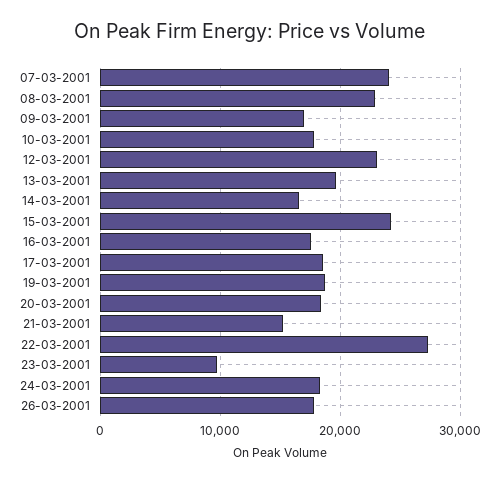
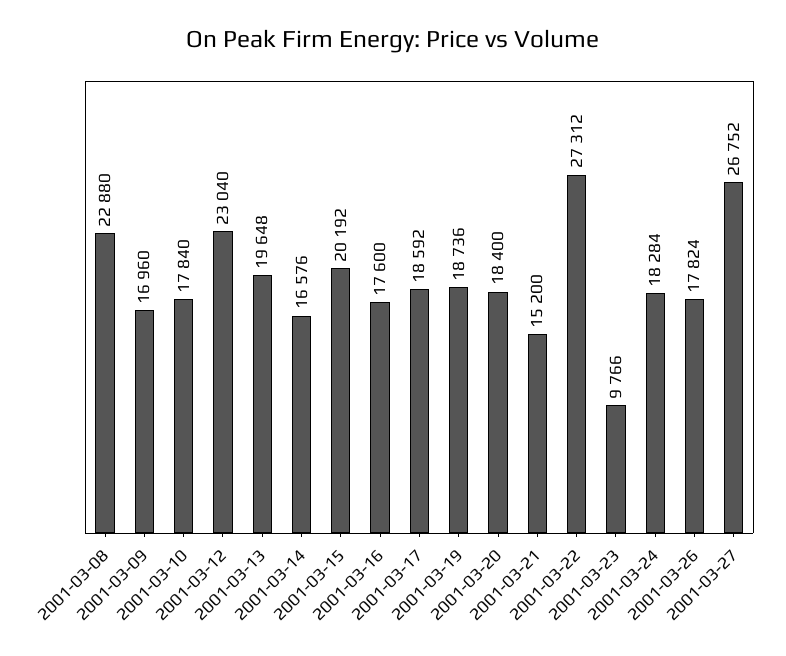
07-03-2001: 24000 -> none
15-03-2001: 24000 -> 20192
2001-03-27: none -> 26752

